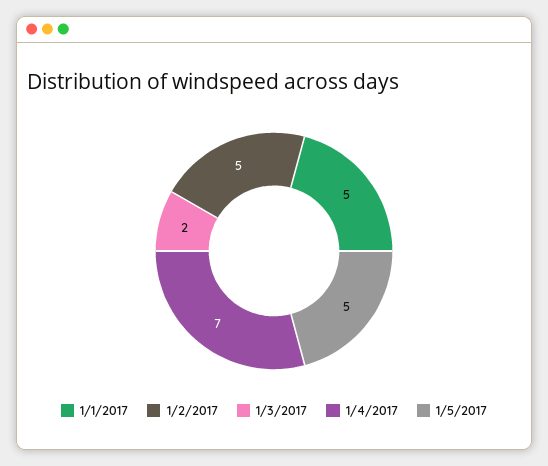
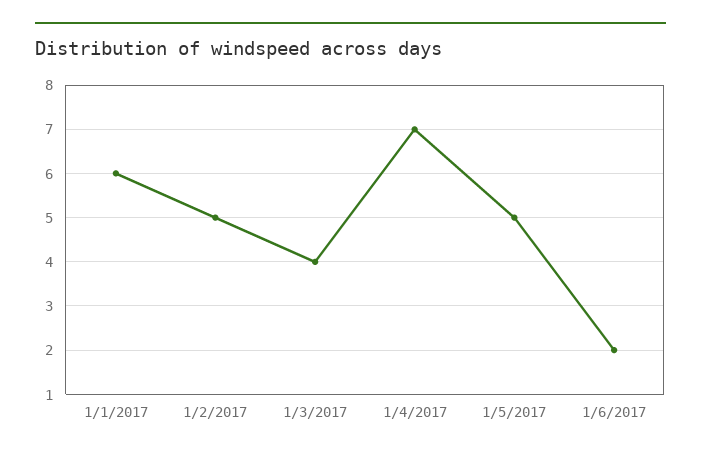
1/1/2017: 5 -> 6
1/3/2017: 2 -> 4
1/6/2017: none -> 2

